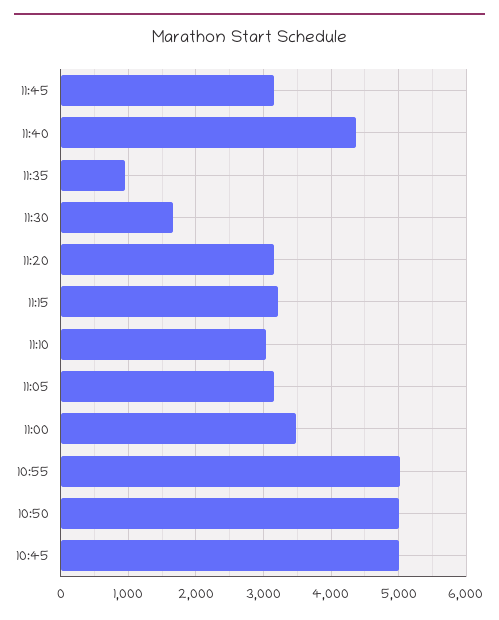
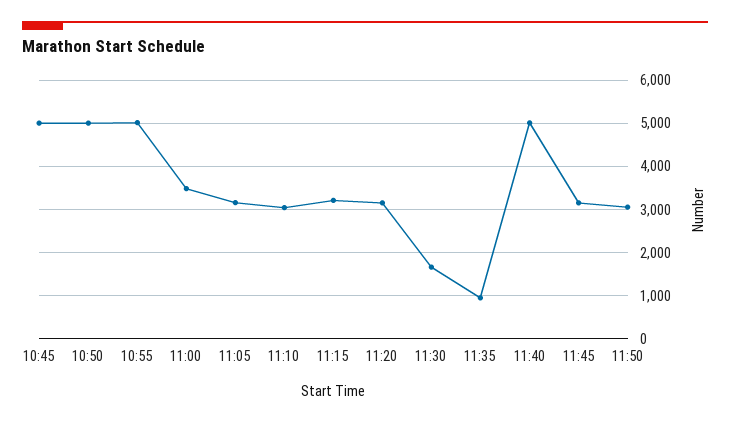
11:40: 4400 -> 5000
11:50: none -> 3000

